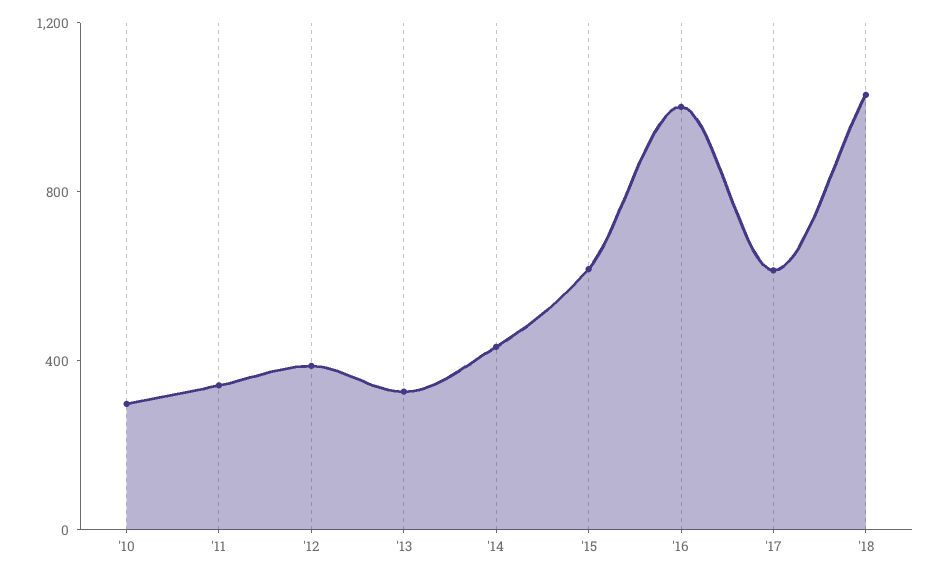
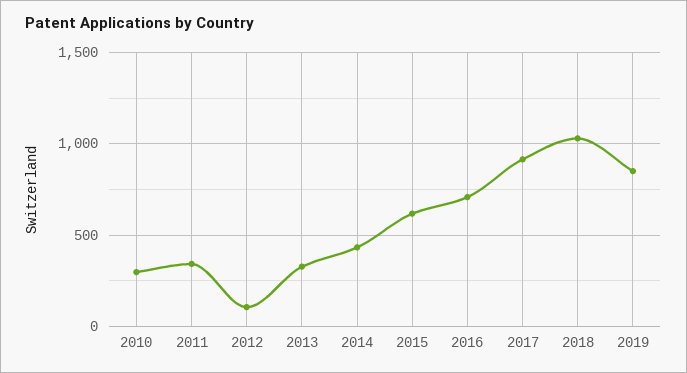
'12: 400 -> 100
'16: 1000 -> 700
'17: 600 -> 900
2019: none -> 850

